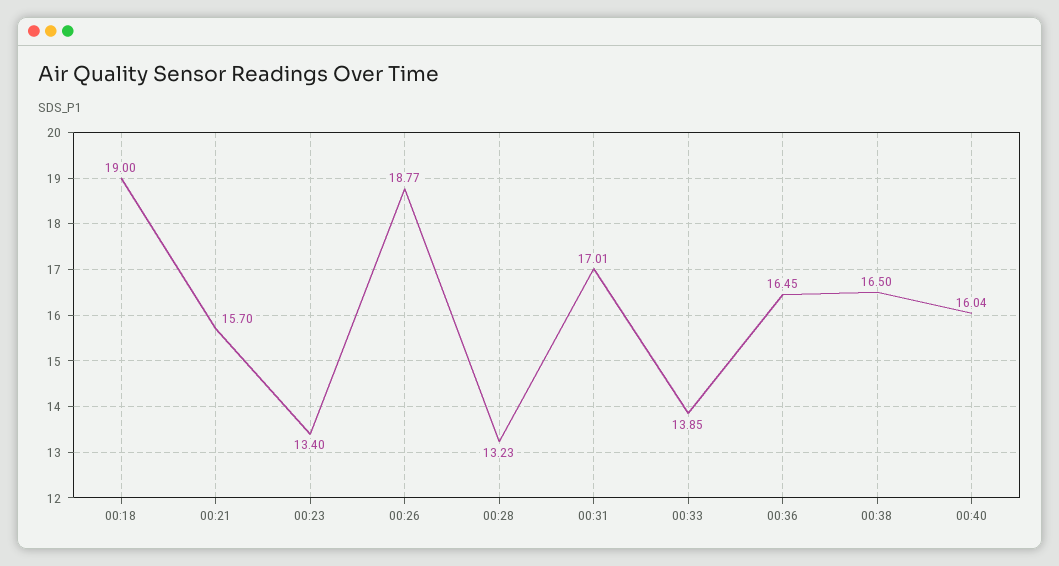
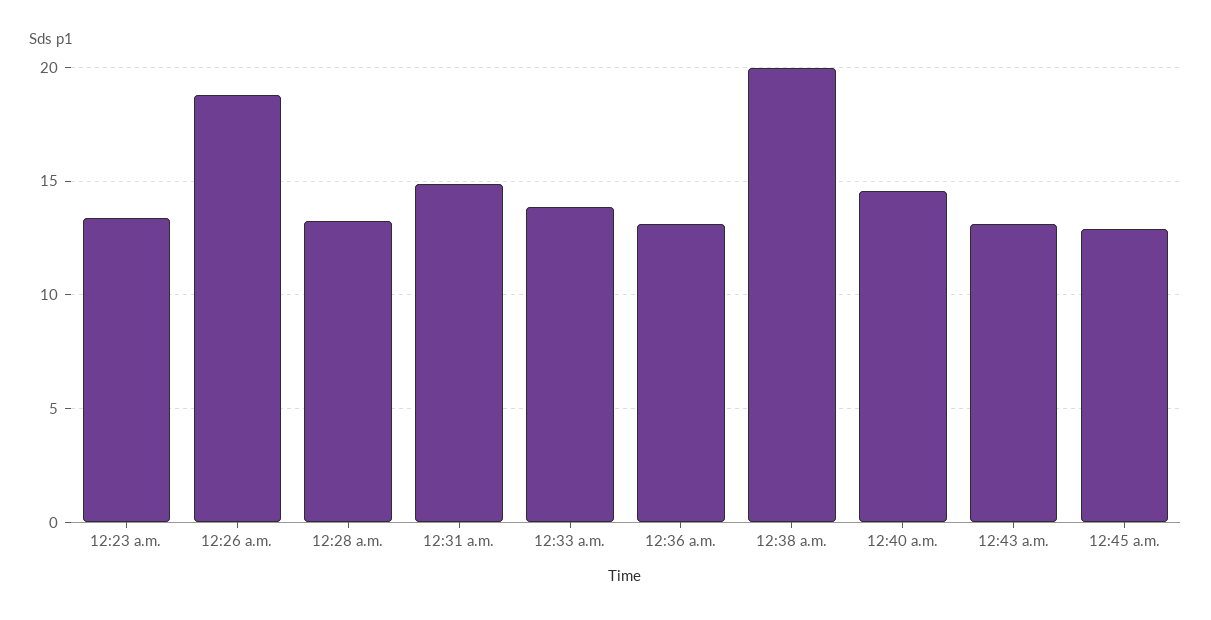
00:18: 19 -> none
00:21: 15.7 -> none
00:31: 17.01 -> 15
00:36: 16.45 -> 13
00:38: 16.5 -> 20
00:40: 16.04 -> 14.5
12:43 a.m.: none -> 13
12:45 a.m.: none -> 13

